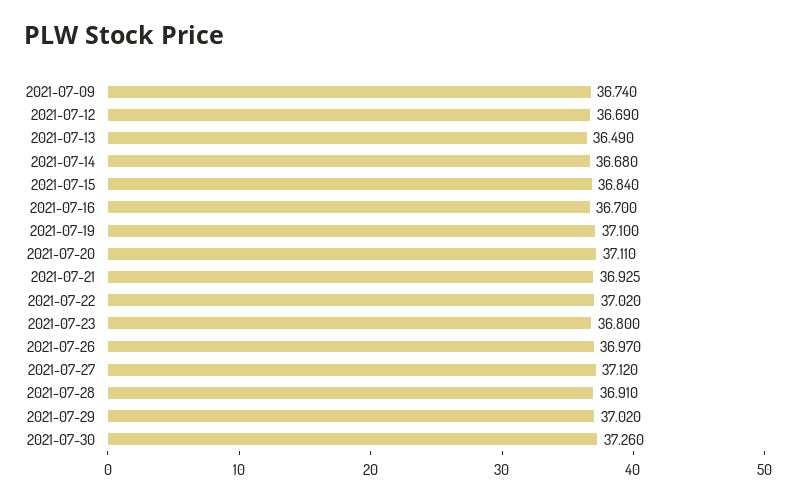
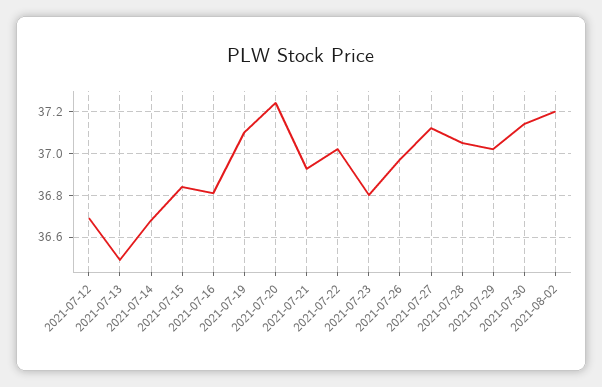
2021-07-09: 36.74 -> none
2021-07-16: 36.7 -> 36.8
2021-07-20: 37.11 -> 37.25
2021-07-28: 36.91 -> 37.05
2021-07-30: 37.26 -> 37.15
2021-08-02: none -> 37.2

